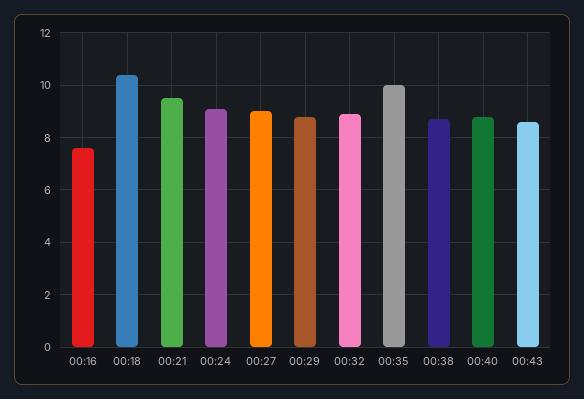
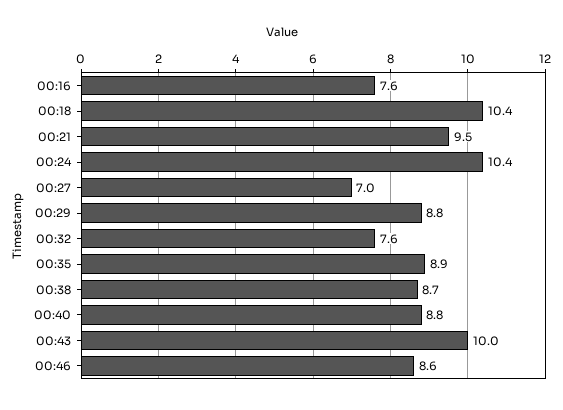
00:24: 9 -> 10.4
00:27: 9 -> 7
00:32: 9 -> 7.6
00:35: 10 -> 8.9
00:43: 8.5 -> 10
00:46: none -> 8.6

